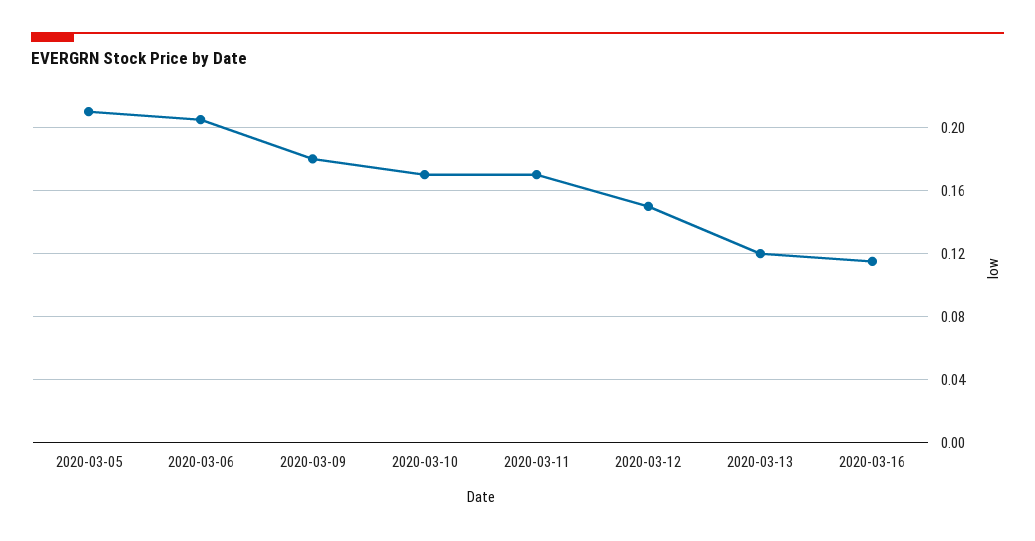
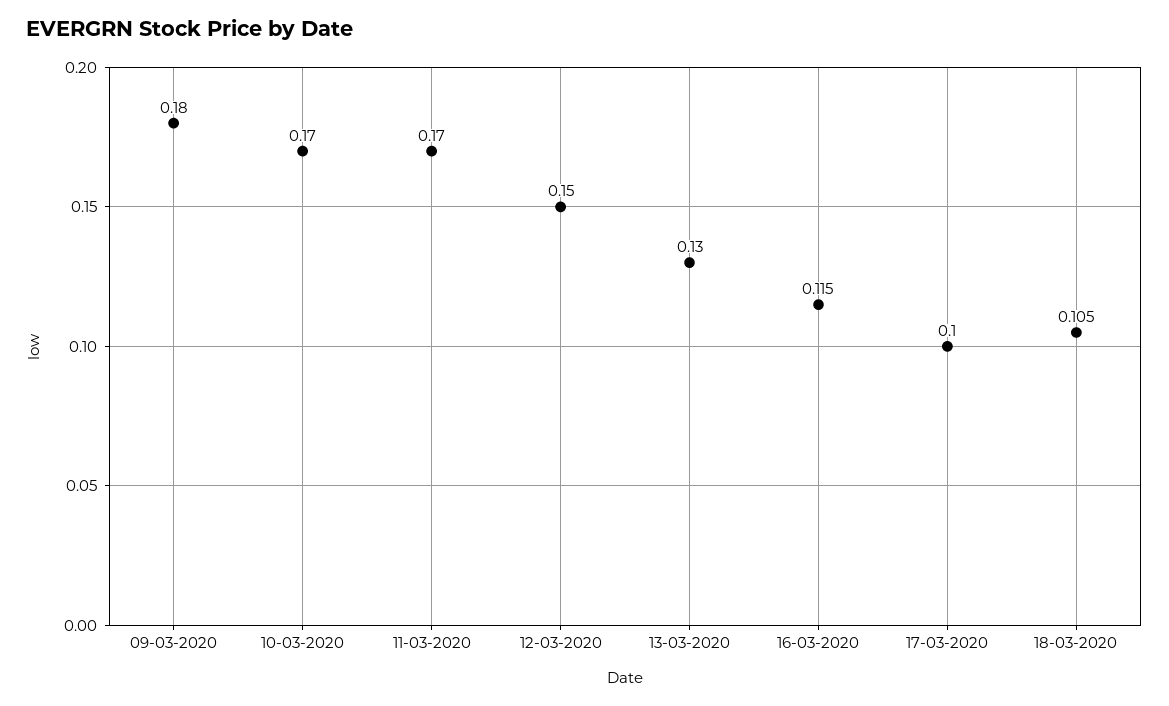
2020-03-05: 0.21 -> none
2020-03-06: 0.205 -> none
2020-03-13: 0.12 -> 0.13
17-03-2020: none -> 0.1
18-03-2020: none -> 0.105

